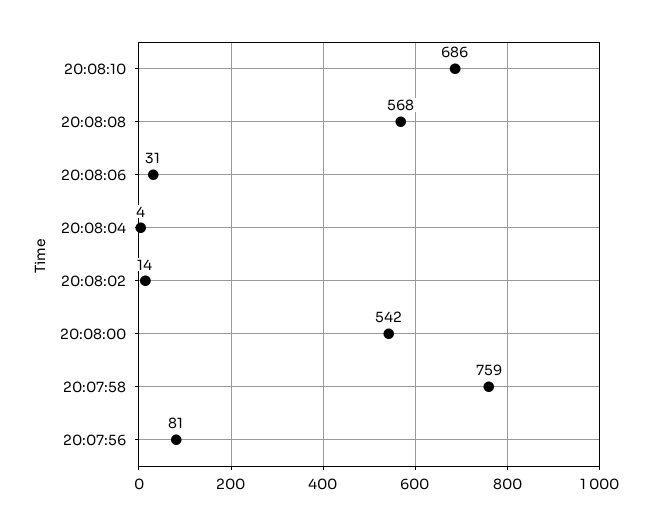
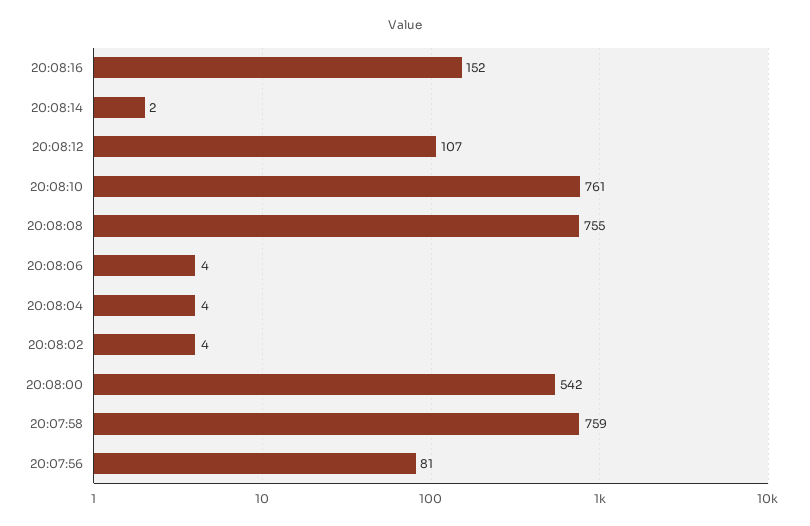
20:08:10: 686 -> 761
20:08:08: 568 -> 755
20:08:06: 31 -> 4
20:08:02: 14 -> 4
20:08:16: none -> 152
20:08:14: none -> 2
20:08:12: none -> 107

